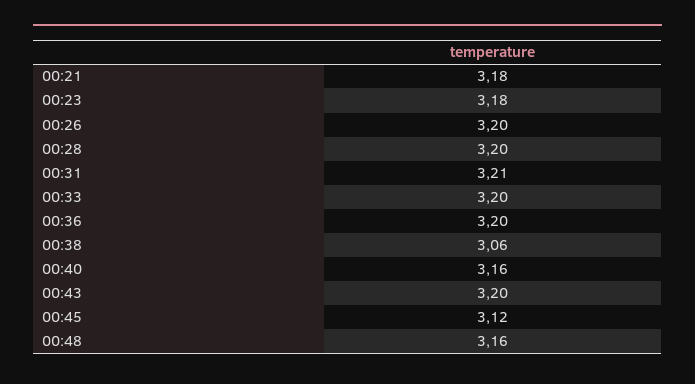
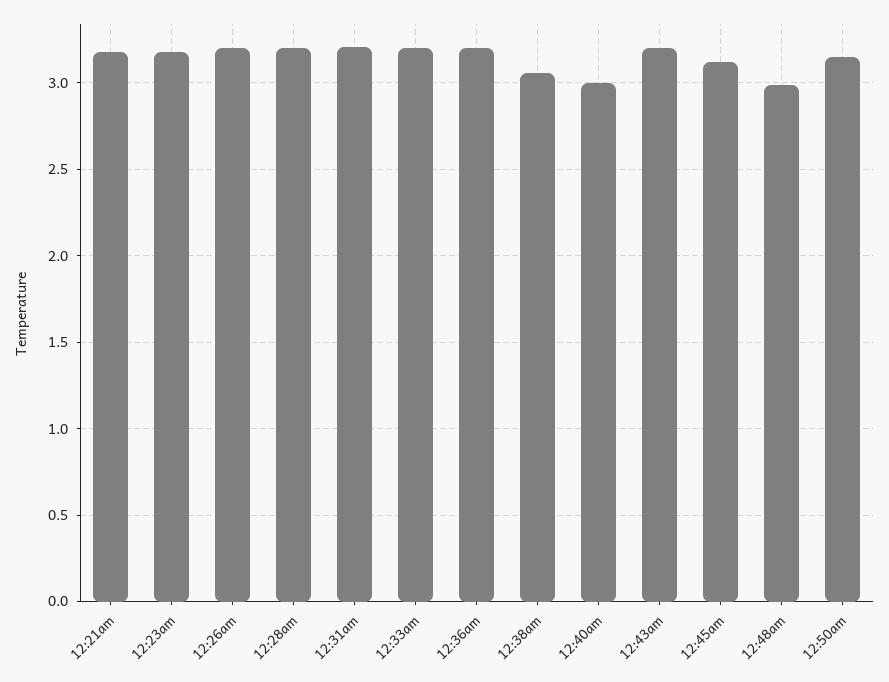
00:40: 3.16 -> 3
00:48: 3.16 -> 3
12:50am: none -> 3.15

